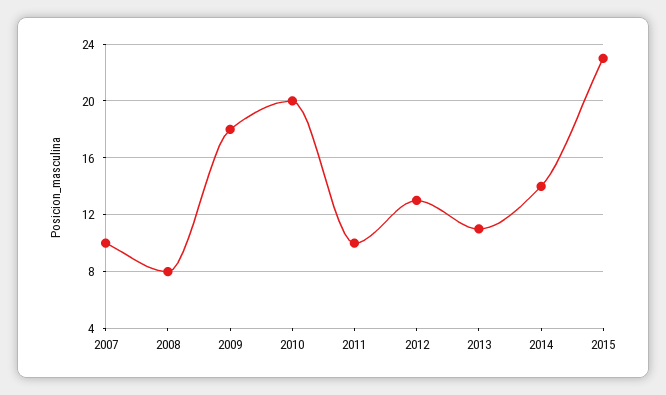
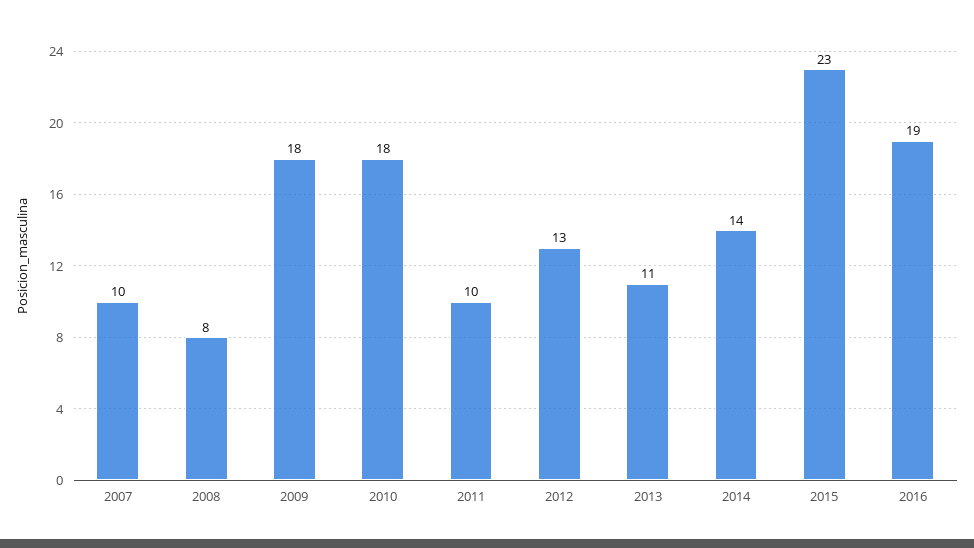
2010: 20 -> 18
2016: none -> 19

